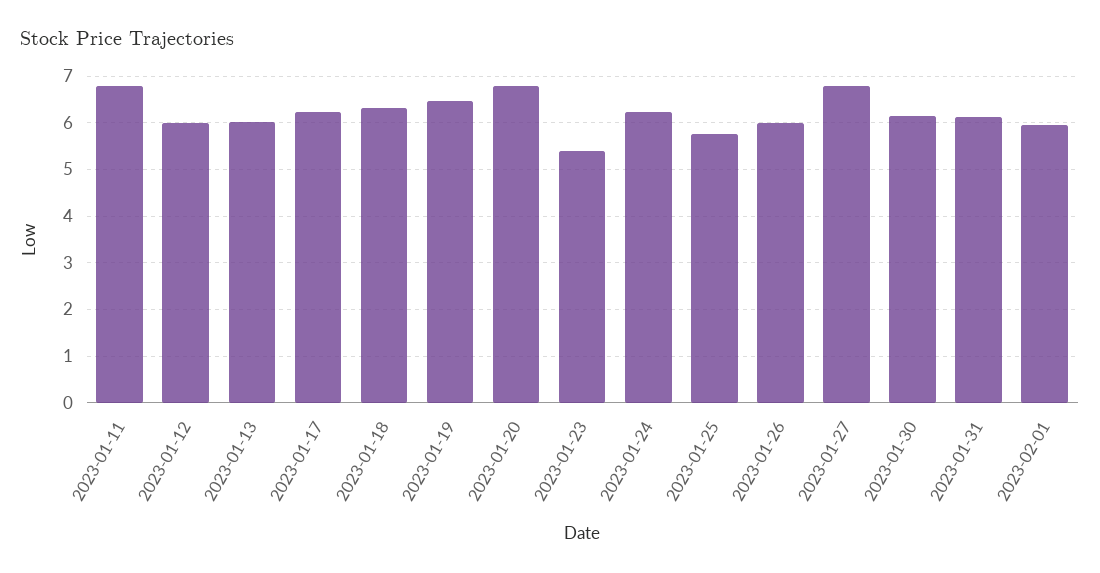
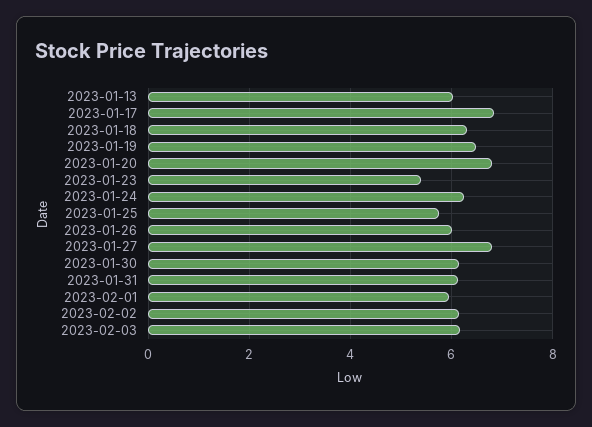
2023-01-11: 6.8 -> none
2023-01-12: 6 -> none
2023-01-17: 6.2 -> 6.8
2023-02-02: none -> 6.2
2023-02-03: none -> 6.2

